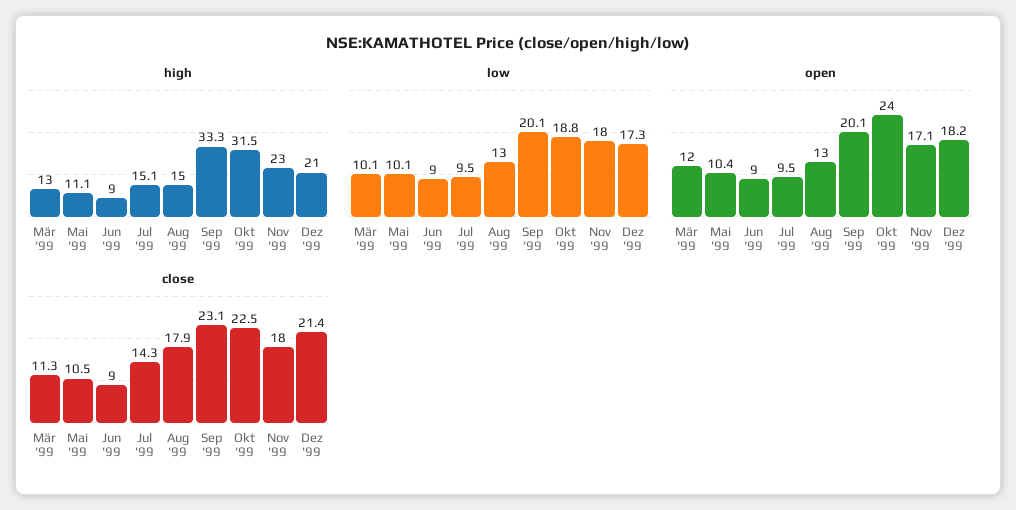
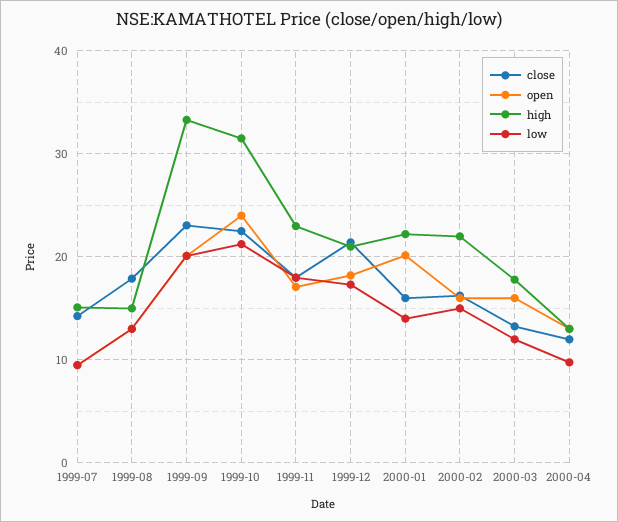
high, Mär '99: 13 -> none
high, Mai '99: 11.1 -> none
high, Jun '99: 9 -> none
low, Mär '99: 10.1 -> none
low, Mai '99: 10.1 -> none
low, Jun '99: 9 -> none
low, Okt '99: 18.8 -> 21
open, Mär '99: 12 -> none
open, Mai '99: 10.4 -> none
open, Jun '99: 9 -> none
close, Mär '99: 11.3 -> none
close, Mai '99: 10.5 -> none
close, Jun '99: 9 -> none
close, 2000-01: none -> 16
open, 2000-01: none -> 20
high, 2000-01: none -> 22
low, 2000-01: none -> 14
close, 2000-02: none -> 16
open, 2000-02: none -> 16
high, 2000-02: none -> 22
low, 2000-02: none -> 15
close, 2000-03: none -> 13
open, 2000-03: none -> 16
high, 2000-03: none -> 18
low, 2000-03: none -> 12
close, 2000-04: none -> 12
open, 2000-04: none -> 13
high, 2000-04: none -> 13
low, 2000-04: none -> 10

